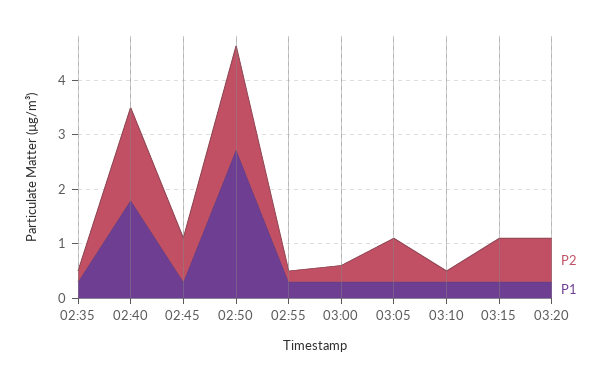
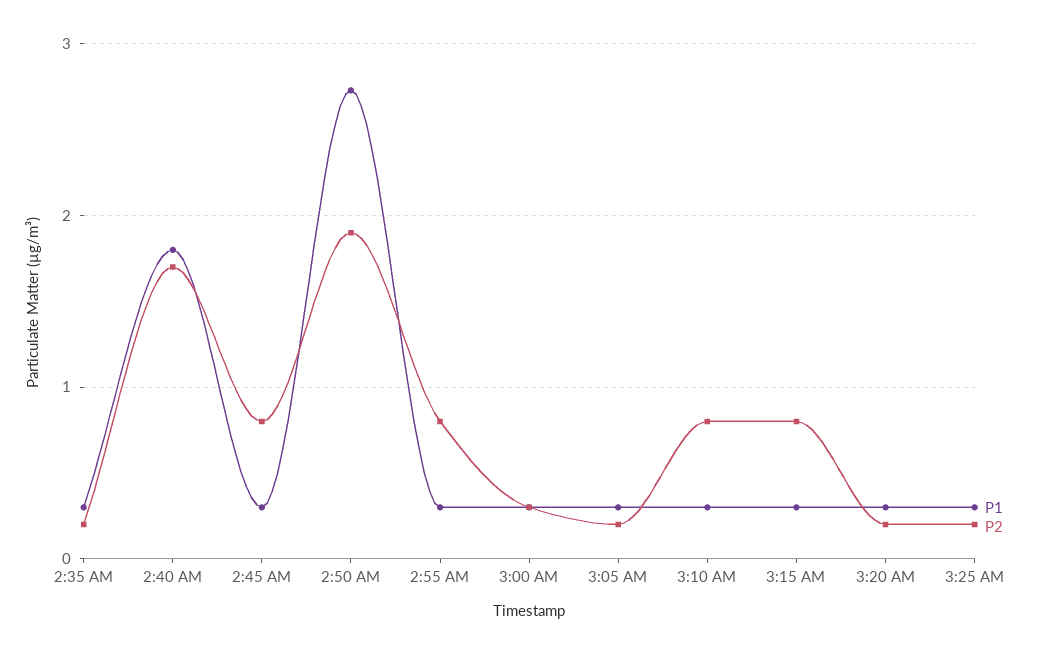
P2, 02:55: 0.2 -> 0.8
P2, 03:05: 0.8 -> 0.2
P2, 03:10: 0.2 -> 0.8
P2, 03:20: 0.8 -> 0.2
P1, 3:25 AM: none -> 0.3
P2, 3:25 AM: none -> 0.2

